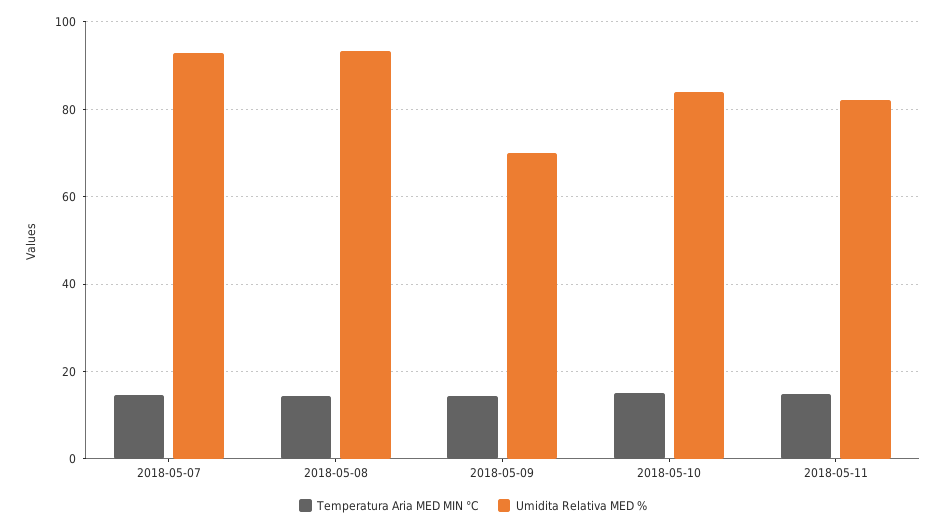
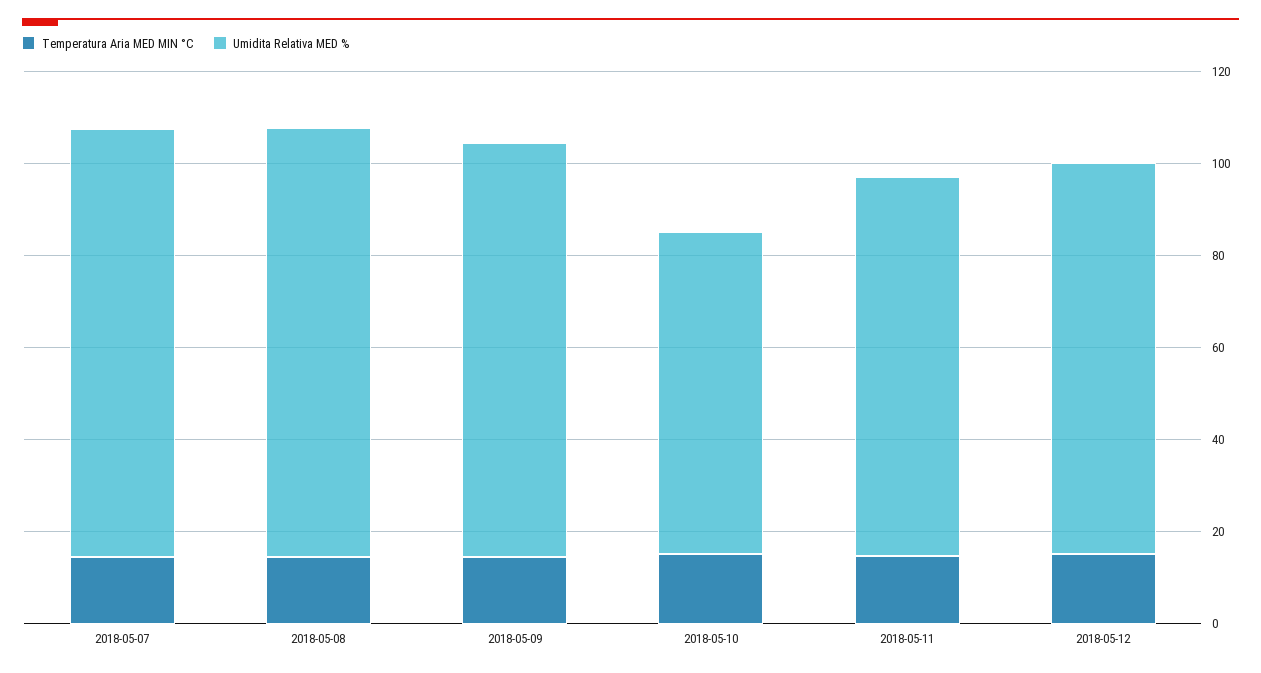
Umidita Relativa MED %, 2018-05-09: 70 -> 90
Umidita Relativa MED %, 2018-05-10: 84 -> 70
Temperatura Aria MED MIN °C, 2018-05-12: none -> 15
Umidita Relativa MED %, 2018-05-12: none -> 85

